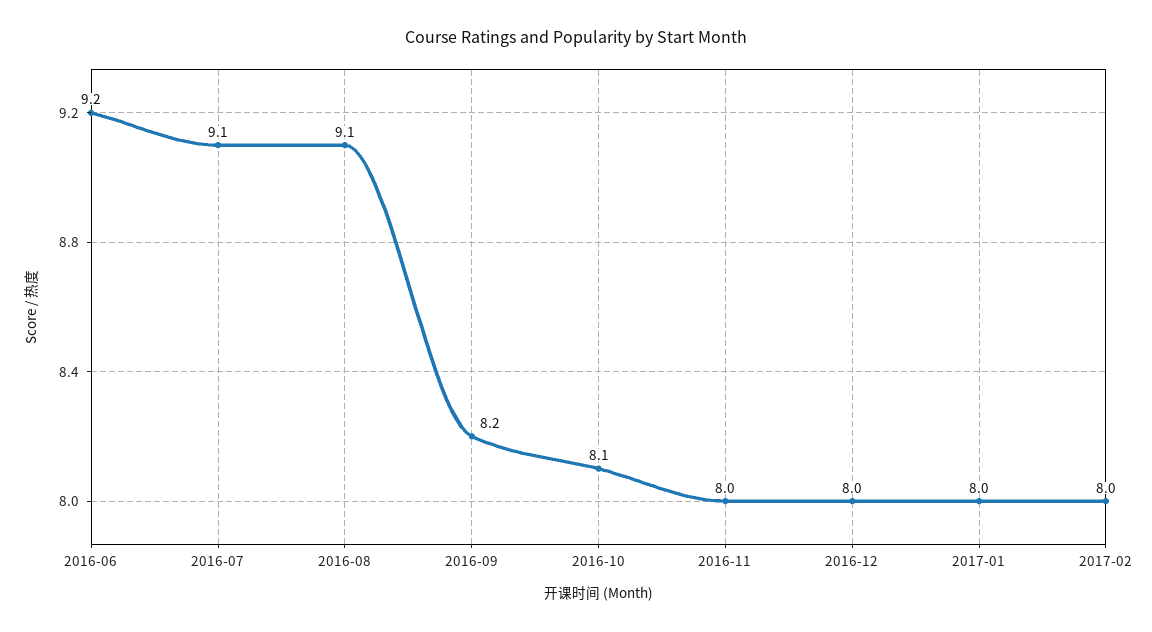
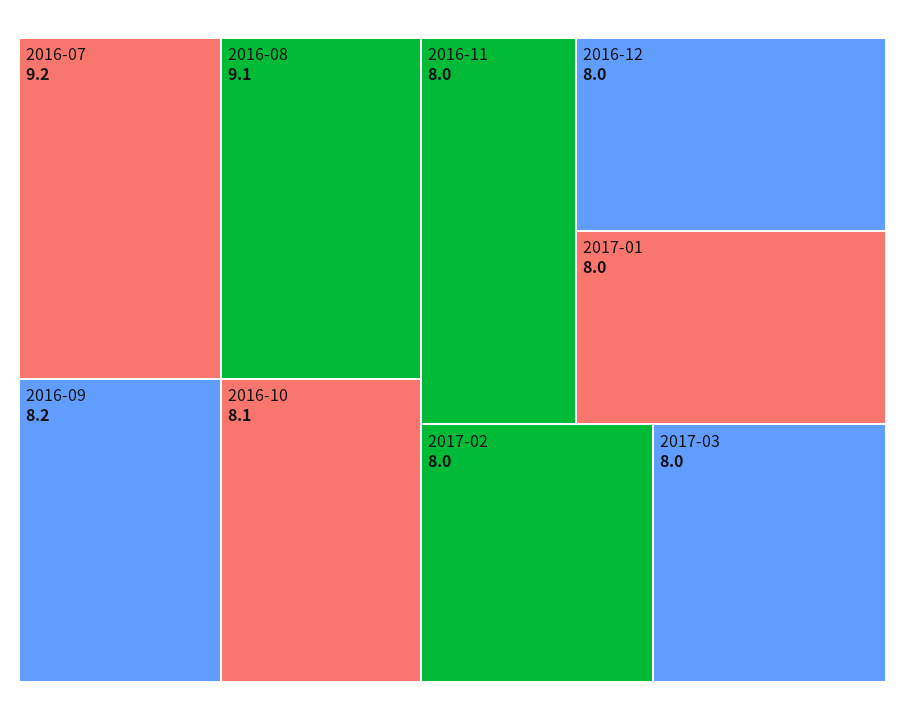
2016-06: 9.2 -> none
2016-07: 9.1 -> 9.2
2017-03: none -> 8

